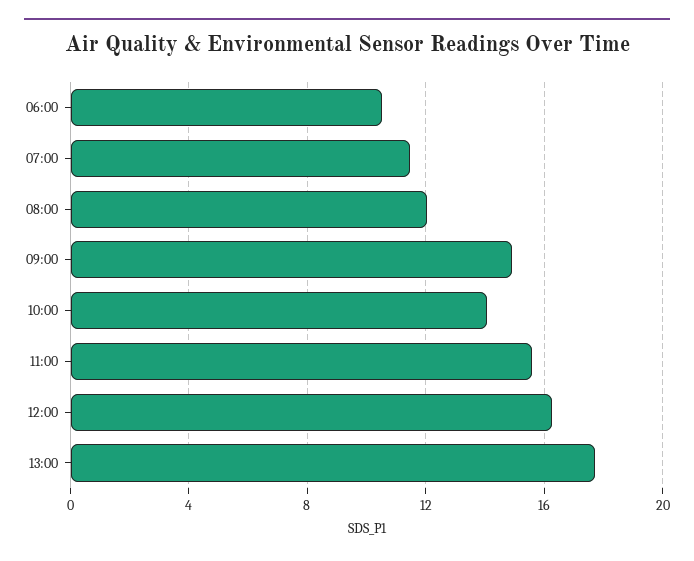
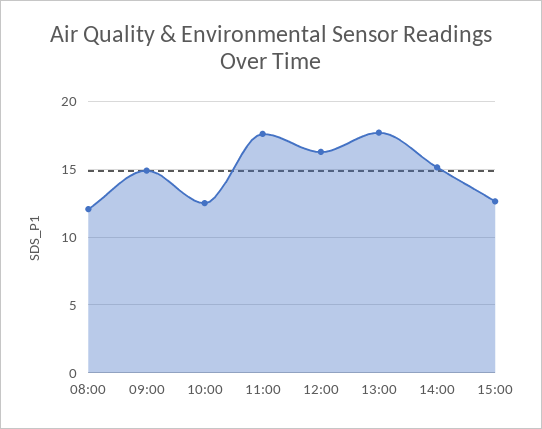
06:00: 10.5 -> none
07:00: 11.5 -> none
10:00: 14 -> 12.5
11:00: 15.5 -> 17.5
14:00: none -> 15
15:00: none -> 12.5

